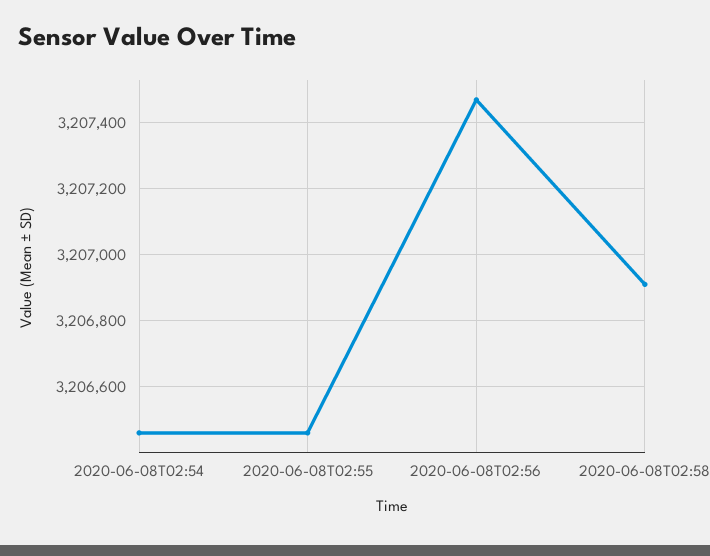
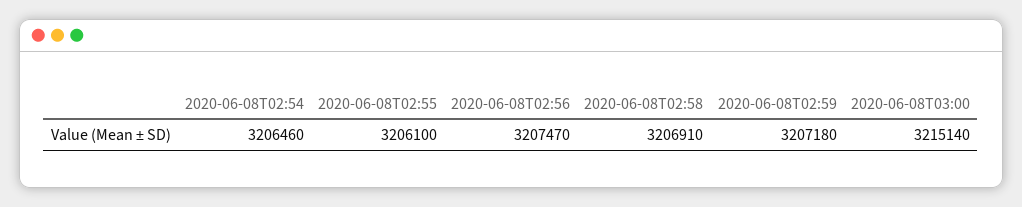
2020-06-08T02:55: 3206460 -> 3206100
2020-06-08T02:59: none -> 3207180
2020-06-08T03:00: none -> 3215140

